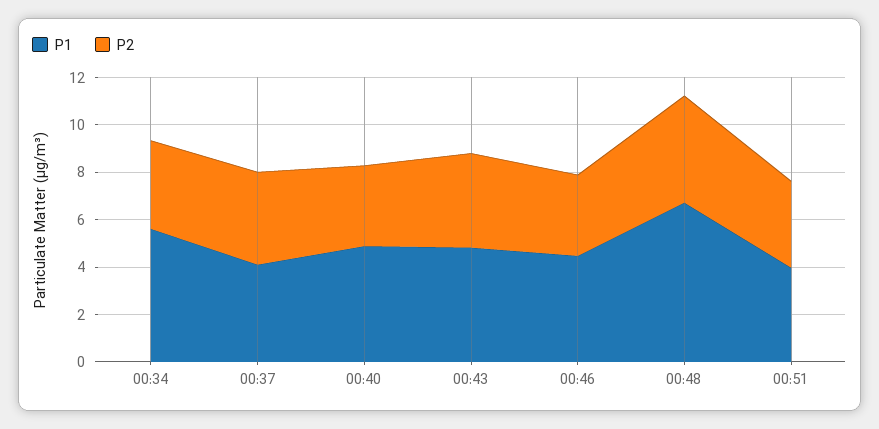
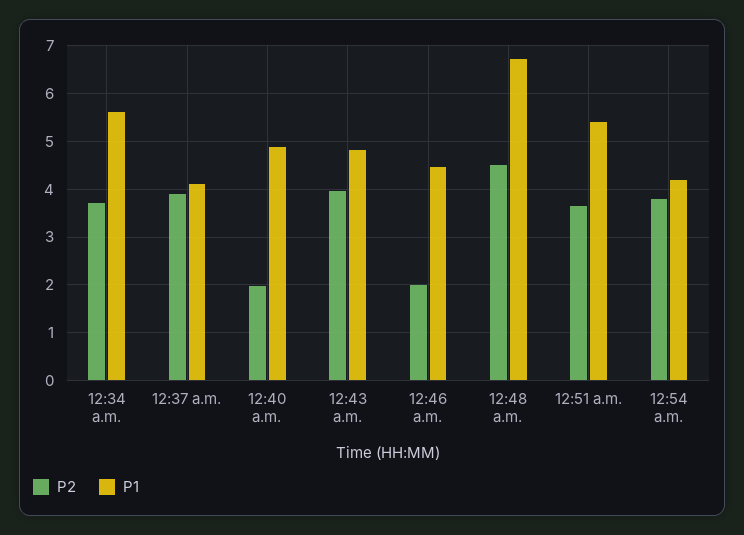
P2, 00:40: 3.5 -> 2
P2, 00:46: 3.5 -> 2
P1, 00:51: 4 -> 5.4
P2, 12:54 a.m.: none -> 3.8
P1, 12:54 a.m.: none -> 4.2

